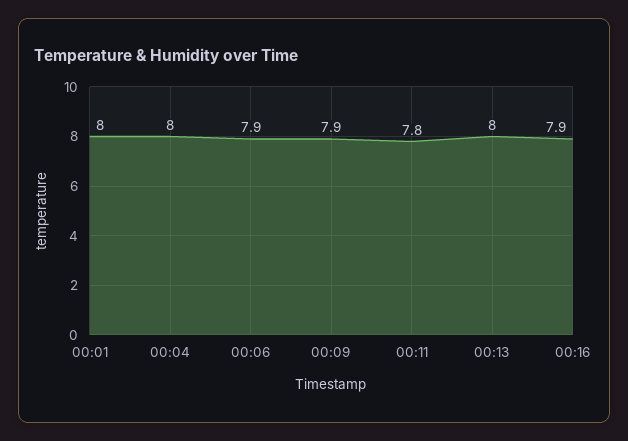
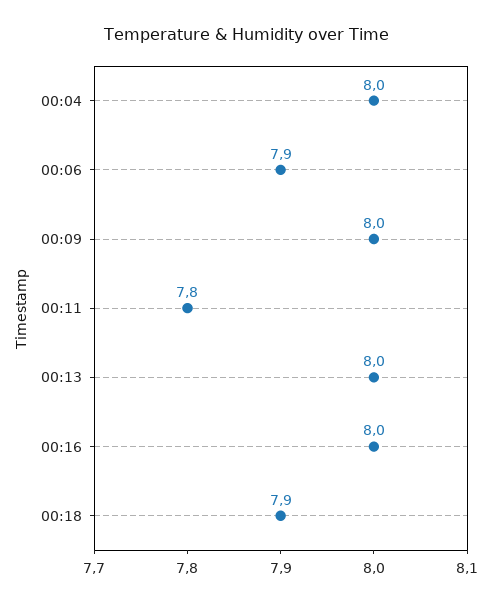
00:01: 8 -> none
00:09: 7.9 -> 8
00:16: 7.9 -> 8
00:18: none -> 7.9

